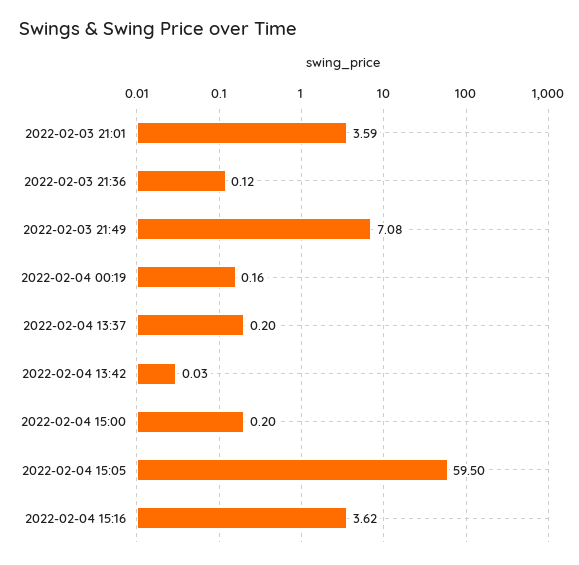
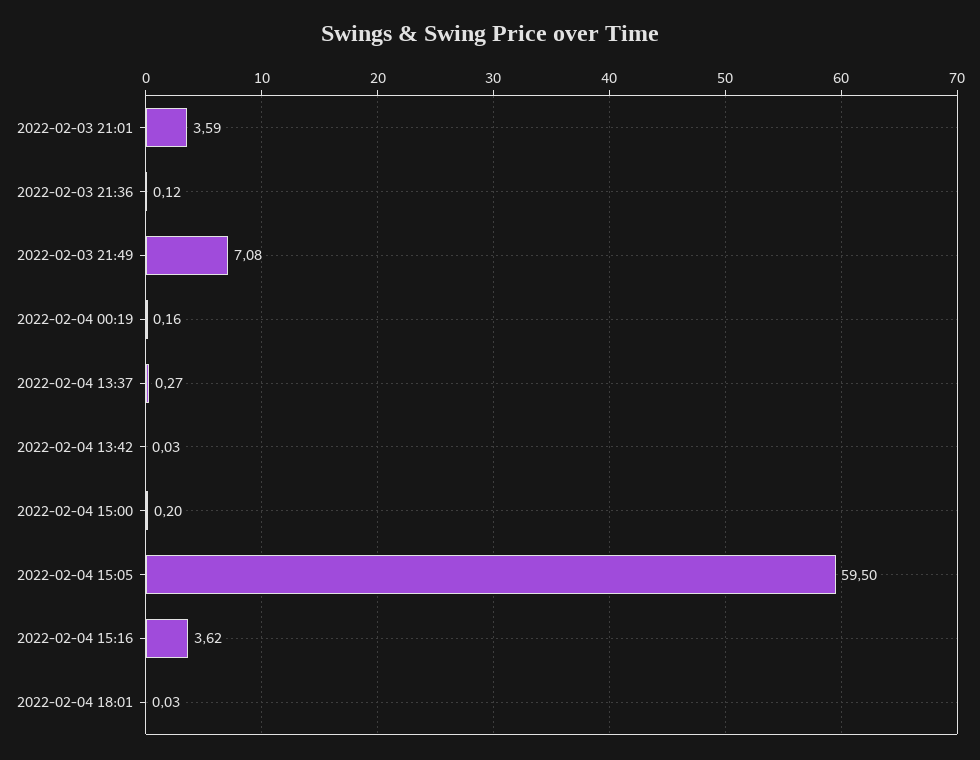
2022-02-04 13:37: 0.2 -> 0.27
2022-02-04 18:01: none -> 0.03

